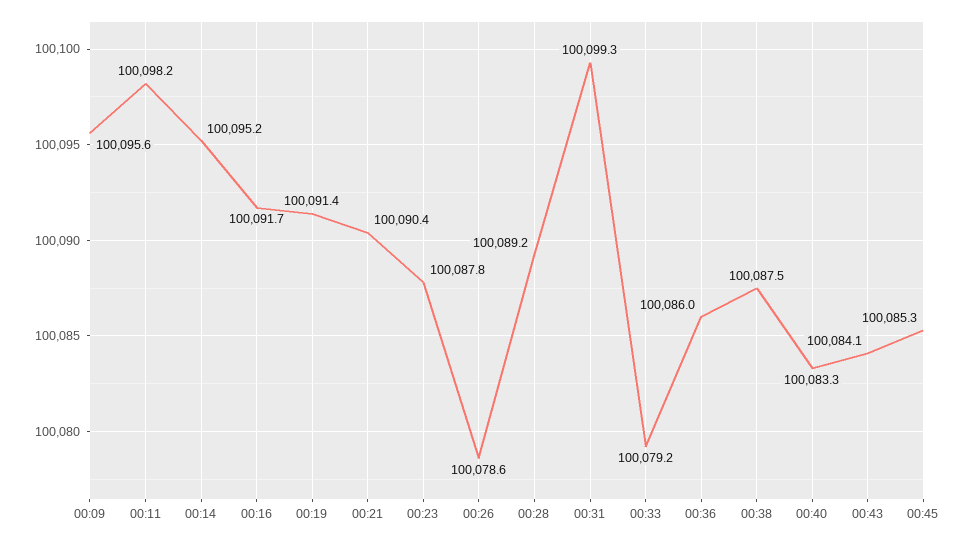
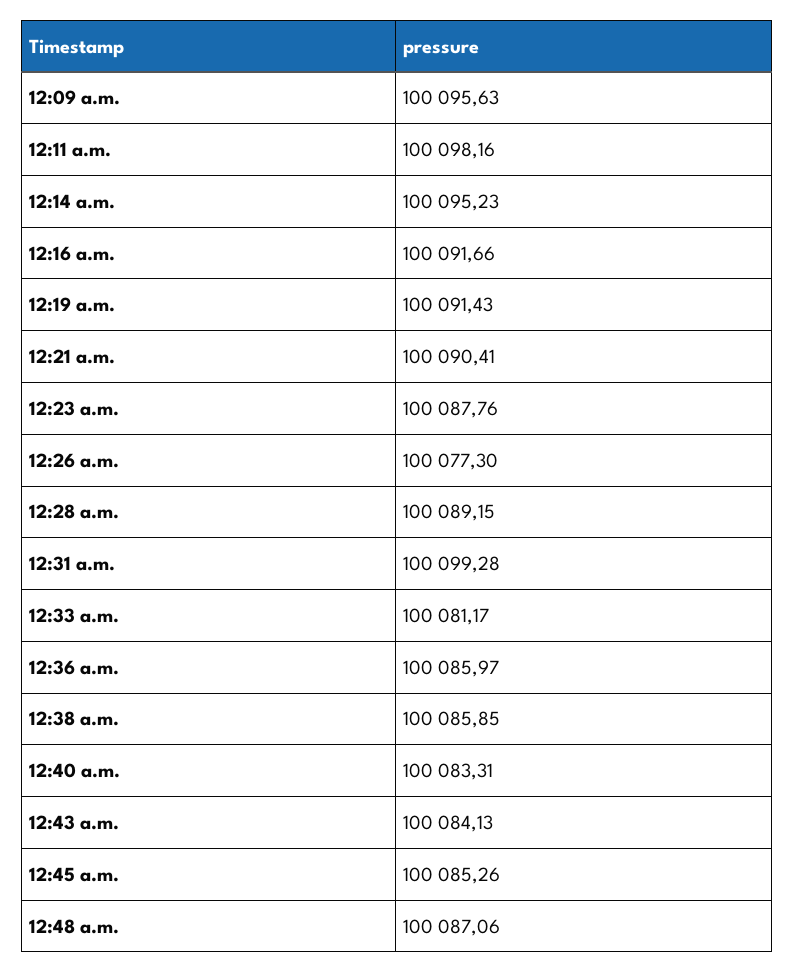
00:26: 100078.6 -> 100077.3
00:33: 100079.2 -> 100081.17
00:38: 100087.5 -> 100085.85
12:48 a.m.: none -> 100087.06

